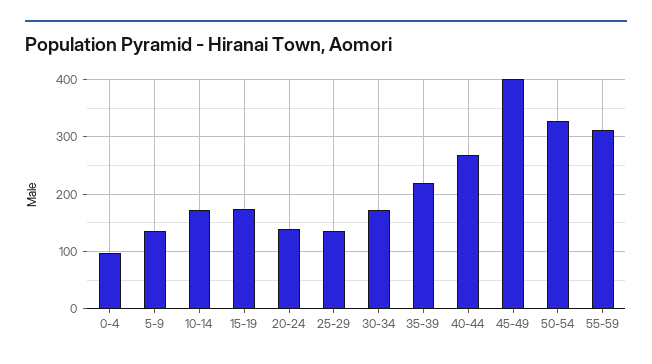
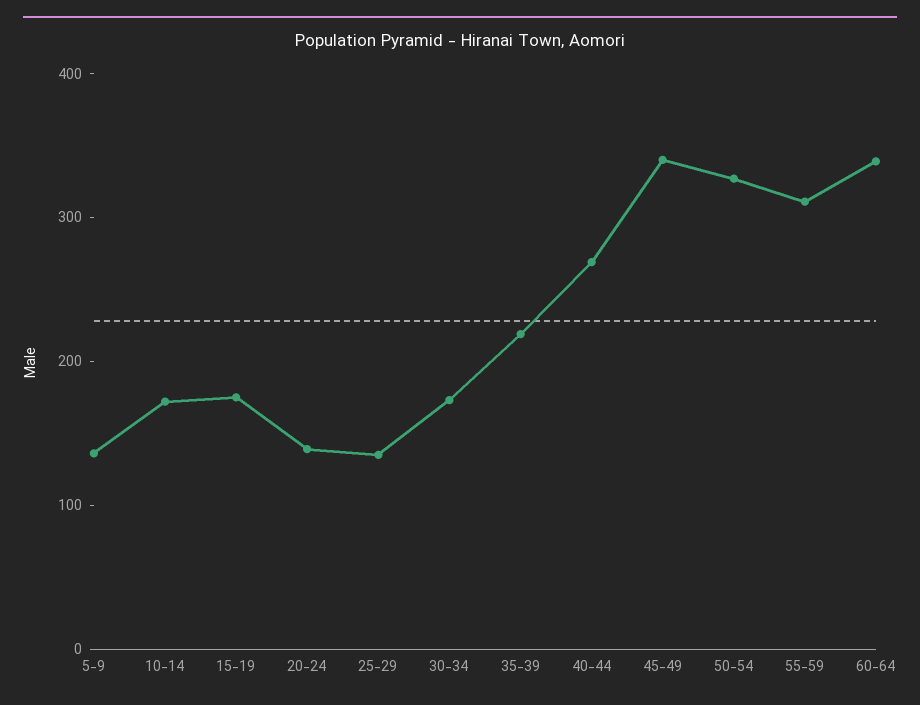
0-4: 100 -> none
45-49: 400 -> 340
60-64: none -> 340

